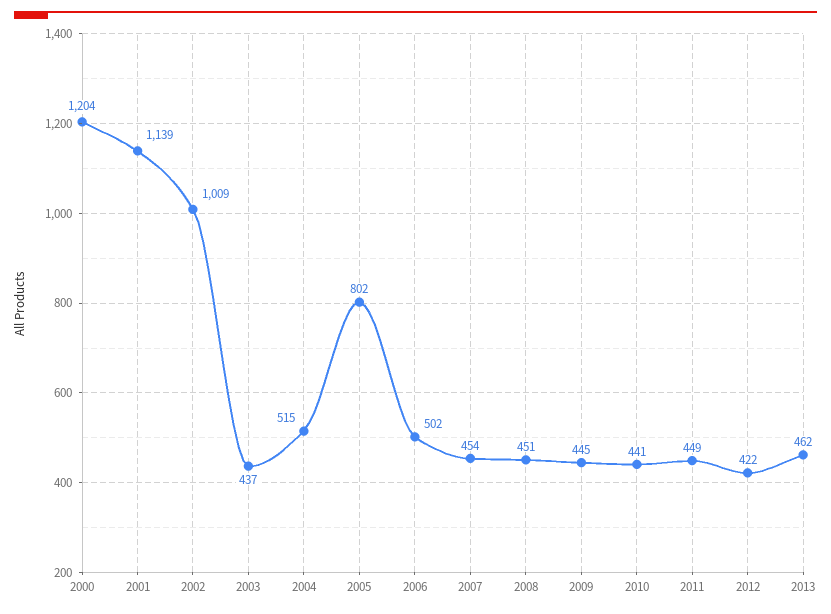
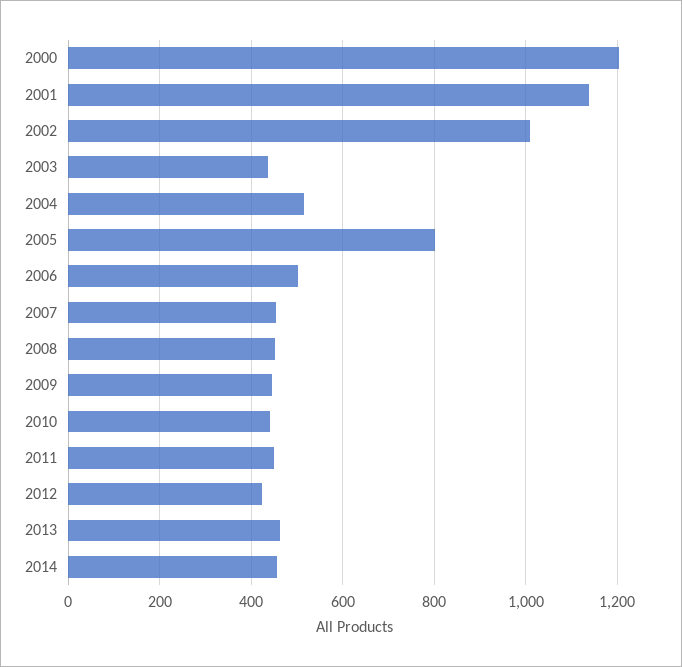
2014: none -> 460

